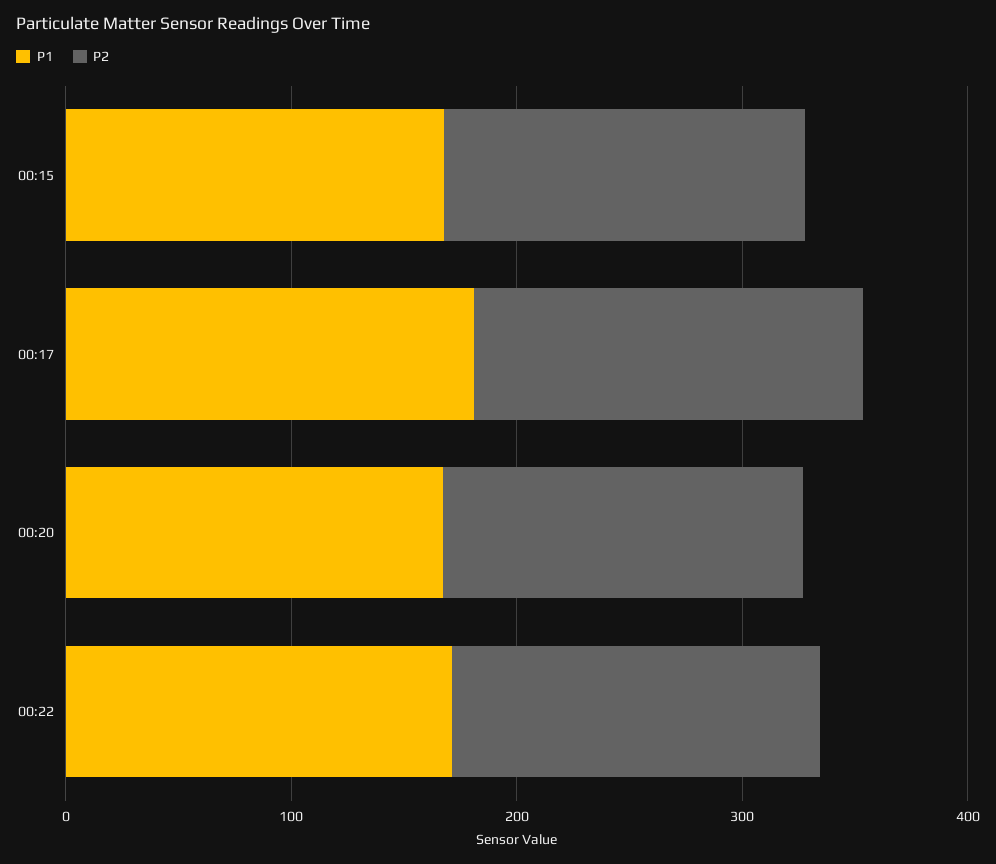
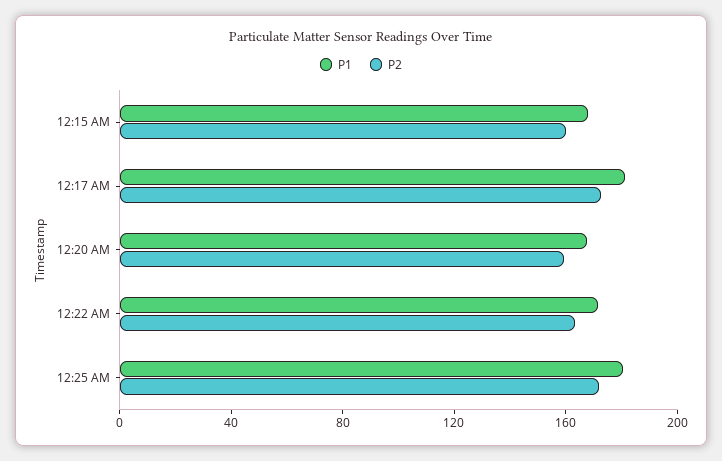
P1, 12:25 AM: none -> 180
P2, 12:25 AM: none -> 170

